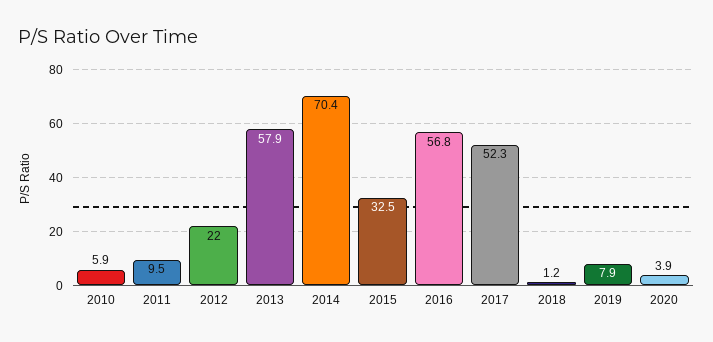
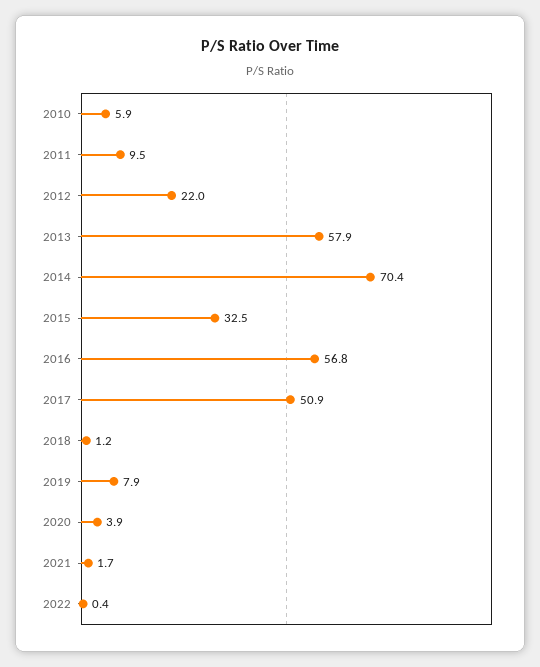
2017: 52.3 -> 50.9
2021: none -> 1.7
2022: none -> 0.4

